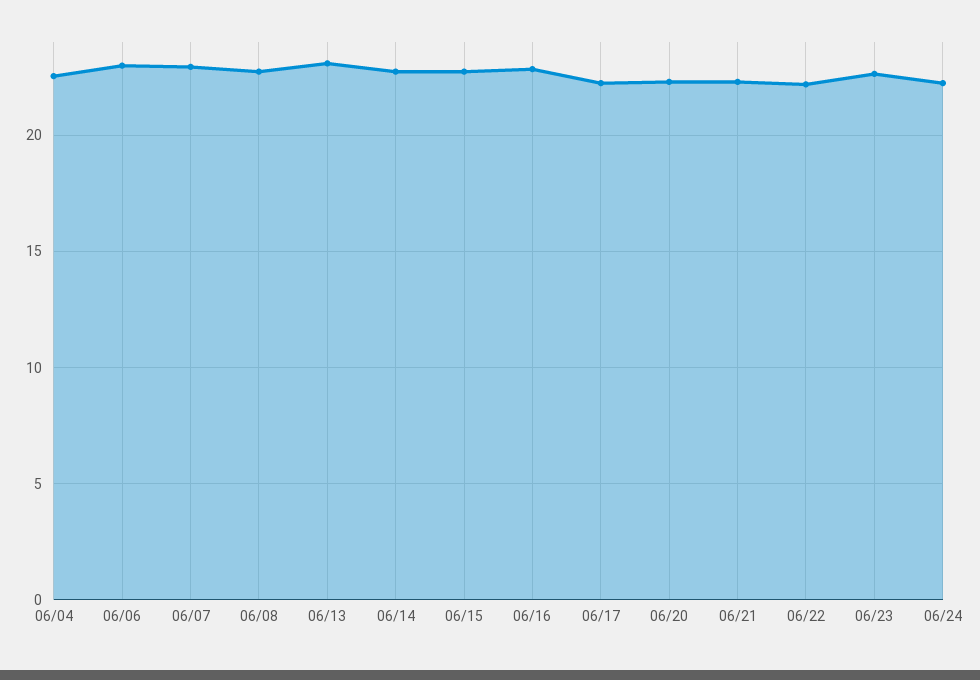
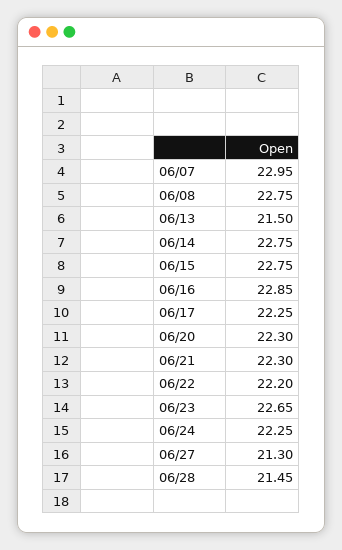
06/04: 22.5 -> none
06/06: 23 -> none
06/13: 23 -> 21.5
06/27: none -> 21.3
06/28: none -> 21.45

